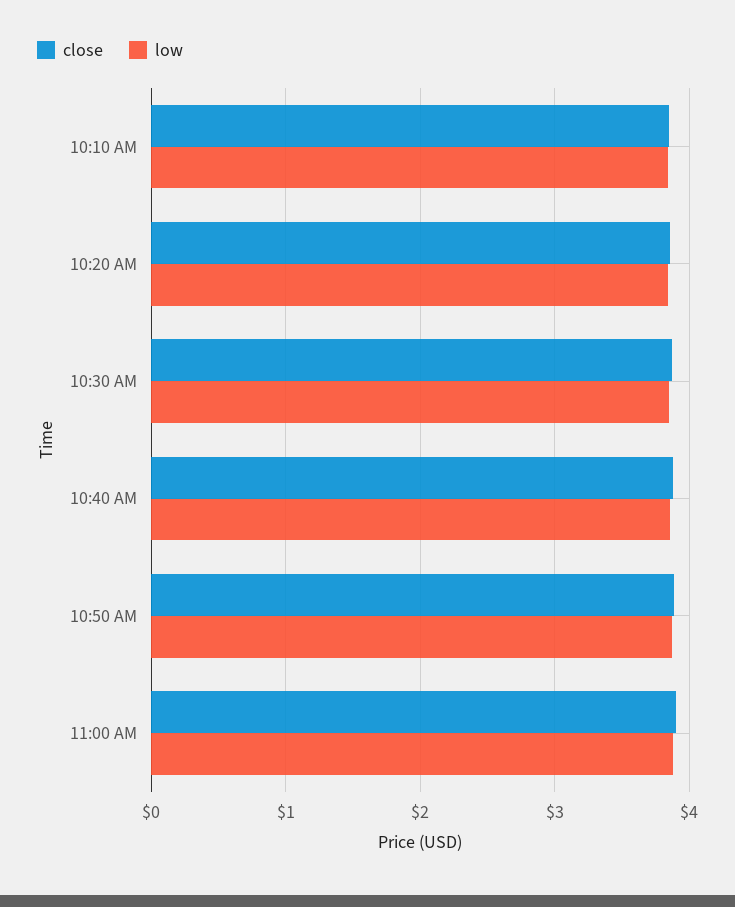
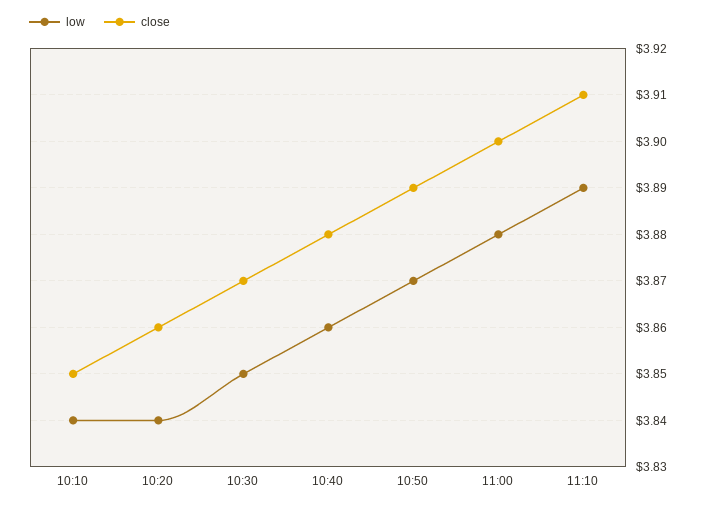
low, 11:10: none -> 3.89
close, 11:10: none -> 3.91

